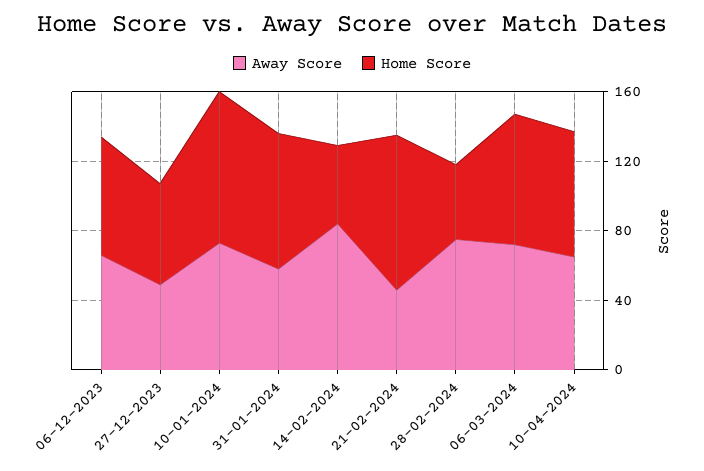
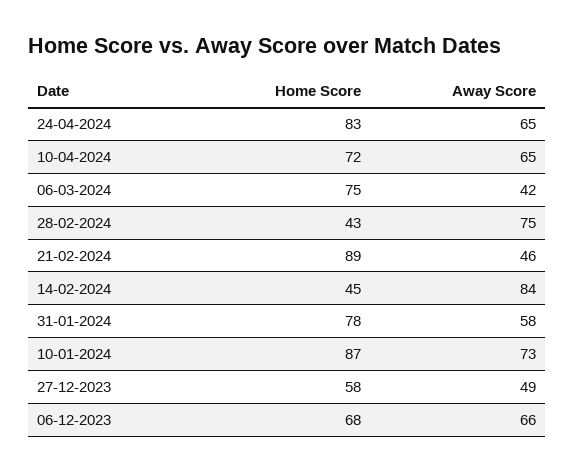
Away Score, 06-03-2024: 70 -> 42
Home Score, 24-04-2024: none -> 83
Away Score, 24-04-2024: none -> 65

